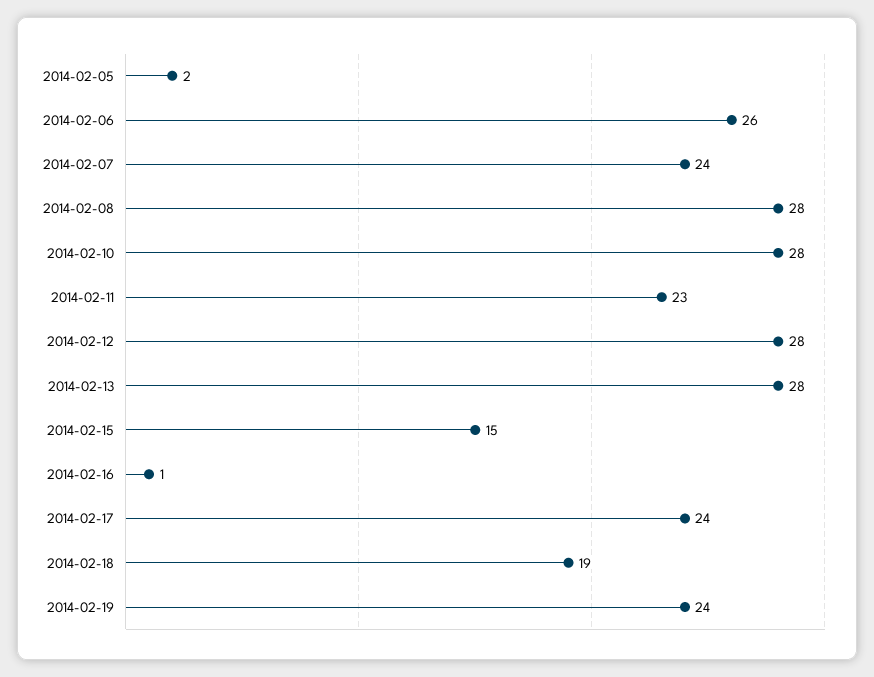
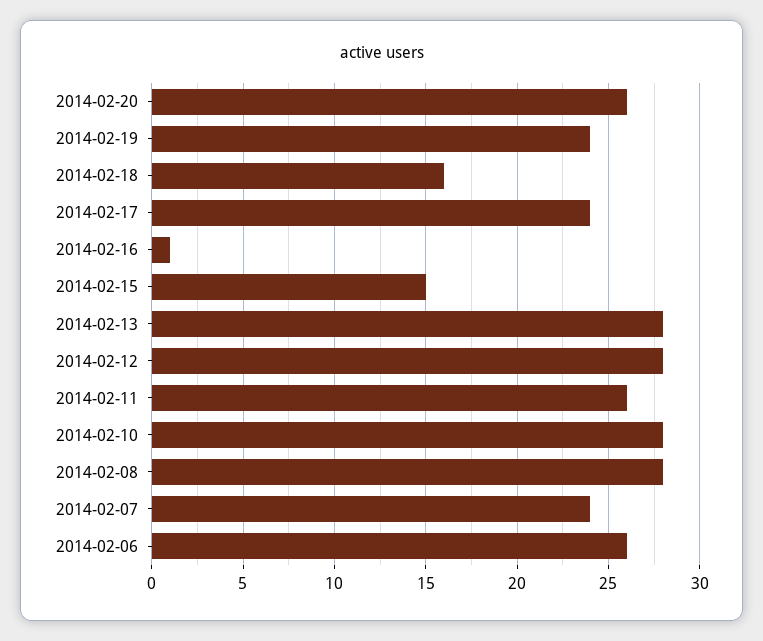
2014-02-05: 2 -> none
2014-02-11: 23 -> 26
2014-02-18: 19 -> 16
2014-02-20: none -> 26

